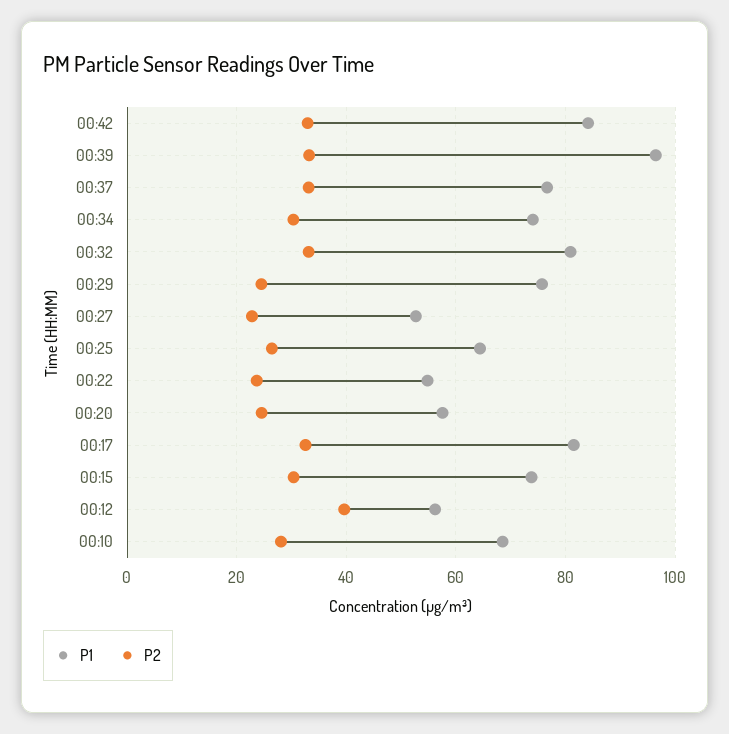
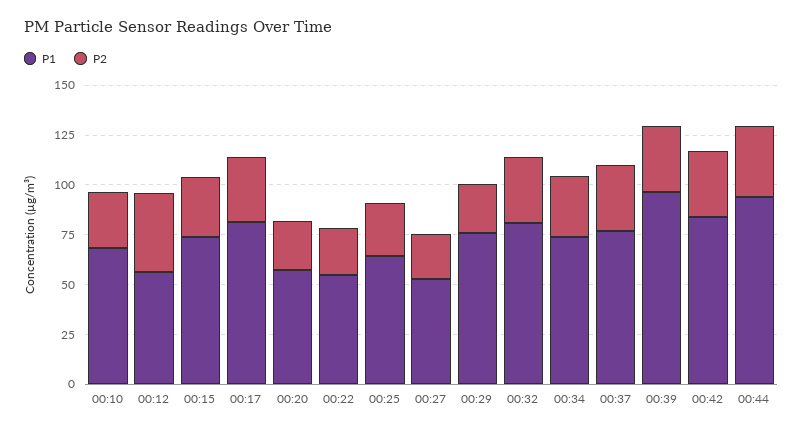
P1, 00:44: none -> 95
P2, 00:44: none -> 35

